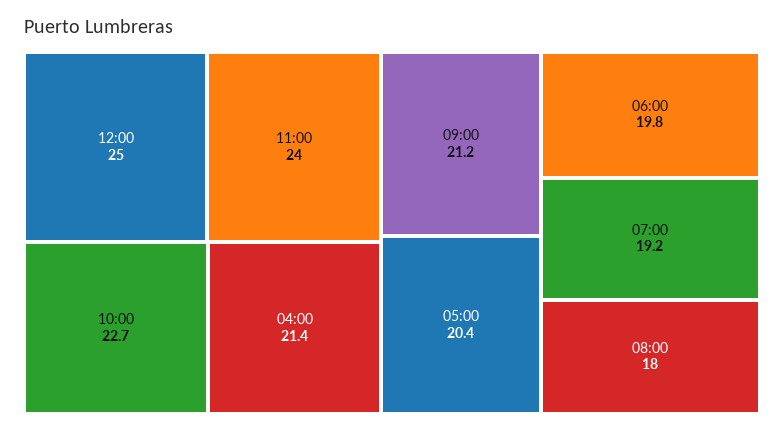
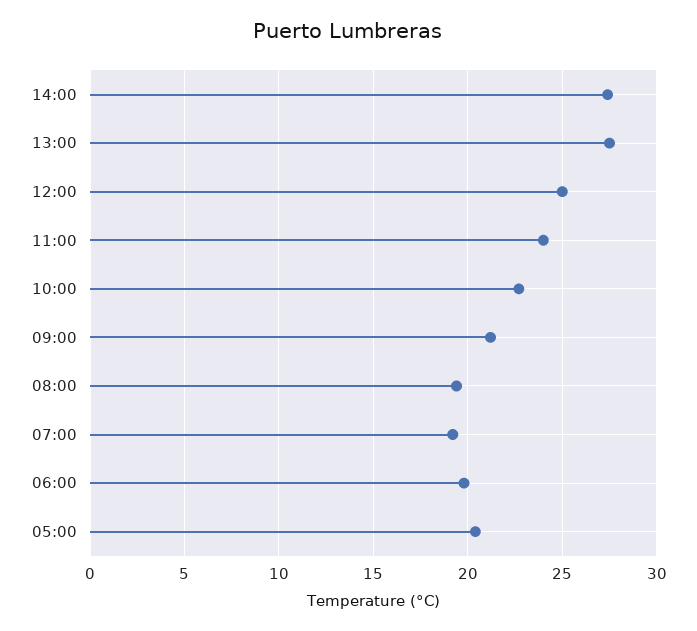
04:00: 21.4 -> none
08:00: 18 -> 19.5
14:00: none -> 27.5
13:00: none -> 27.5

